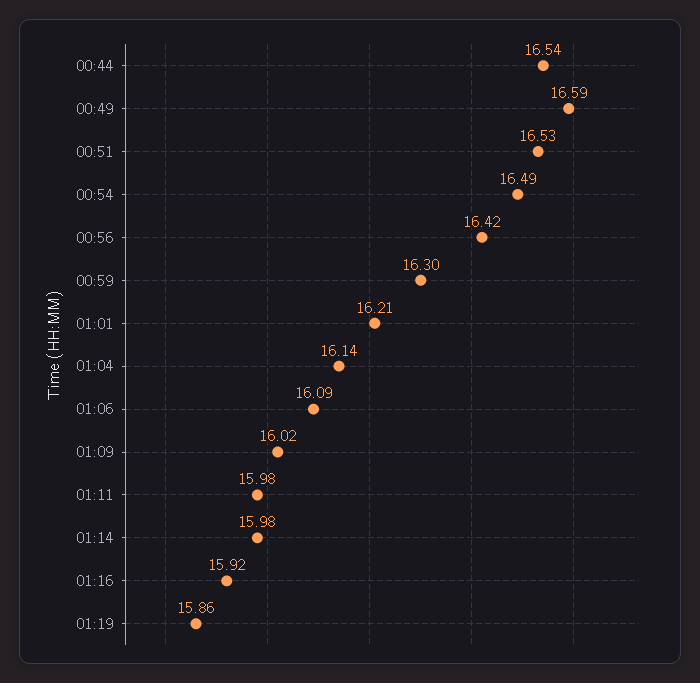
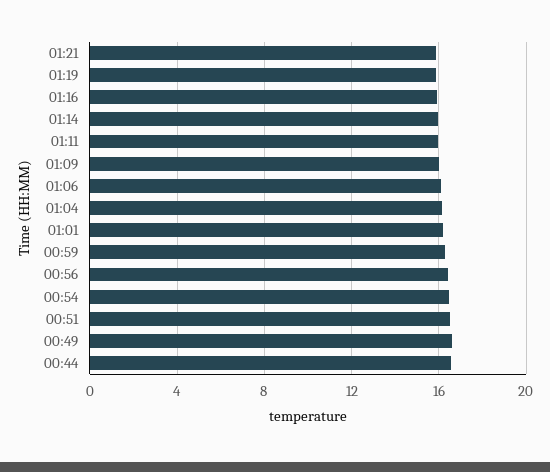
01:21: none -> 16

